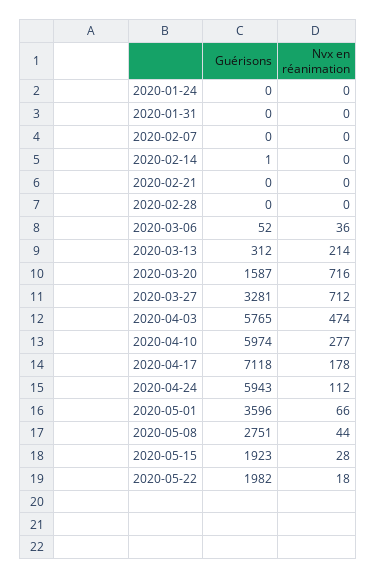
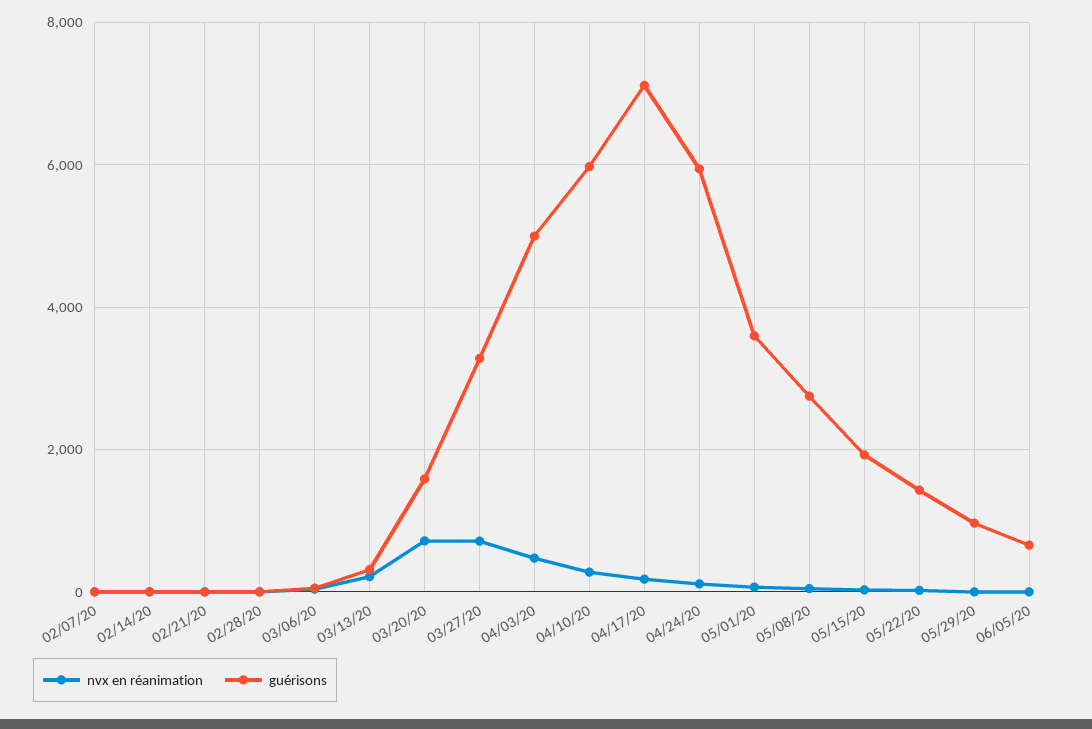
Guérisons, 2020-01-24: 0 -> none
Nvx en réanimation, 2020-01-24: 0 -> none
Guérisons, 2020-01-31: 0 -> none
Nvx en réanimation, 2020-01-31: 0 -> none
Guérisons, 2020-04-03: 5765 -> 5000
Guérisons, 2020-05-22: 1982 -> 1400
Nvx en réanimation, 05/29/20: none -> 0
Guérisons, 05/29/20: none -> 1000
Nvx en réanimation, 06/05/20: none -> 0
Guérisons, 06/05/20: none -> 600

